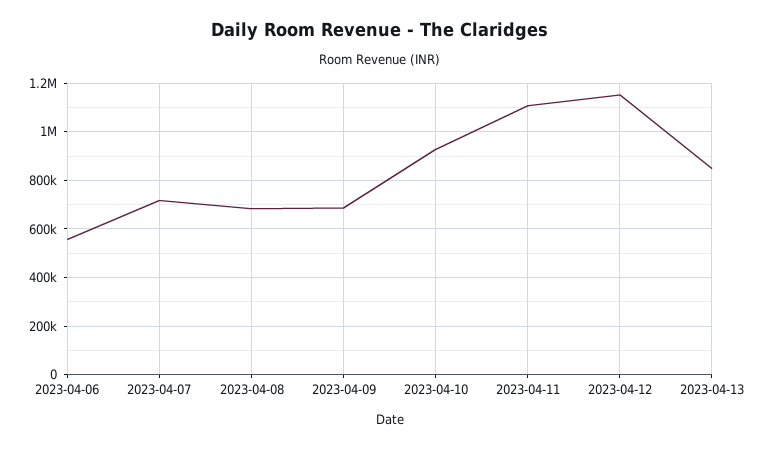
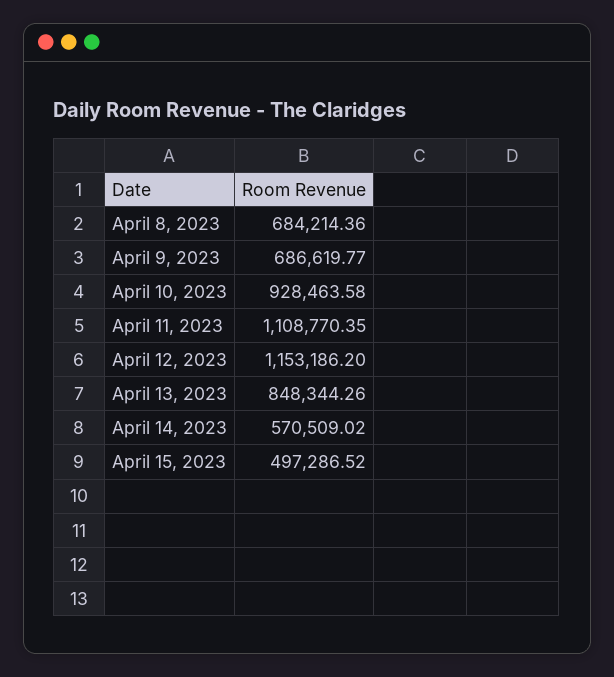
2023-04-06: 550000 -> none
2023-04-07: 725000 -> none
April 14, 2023: none -> 570509.02
April 15, 2023: none -> 497286.52

